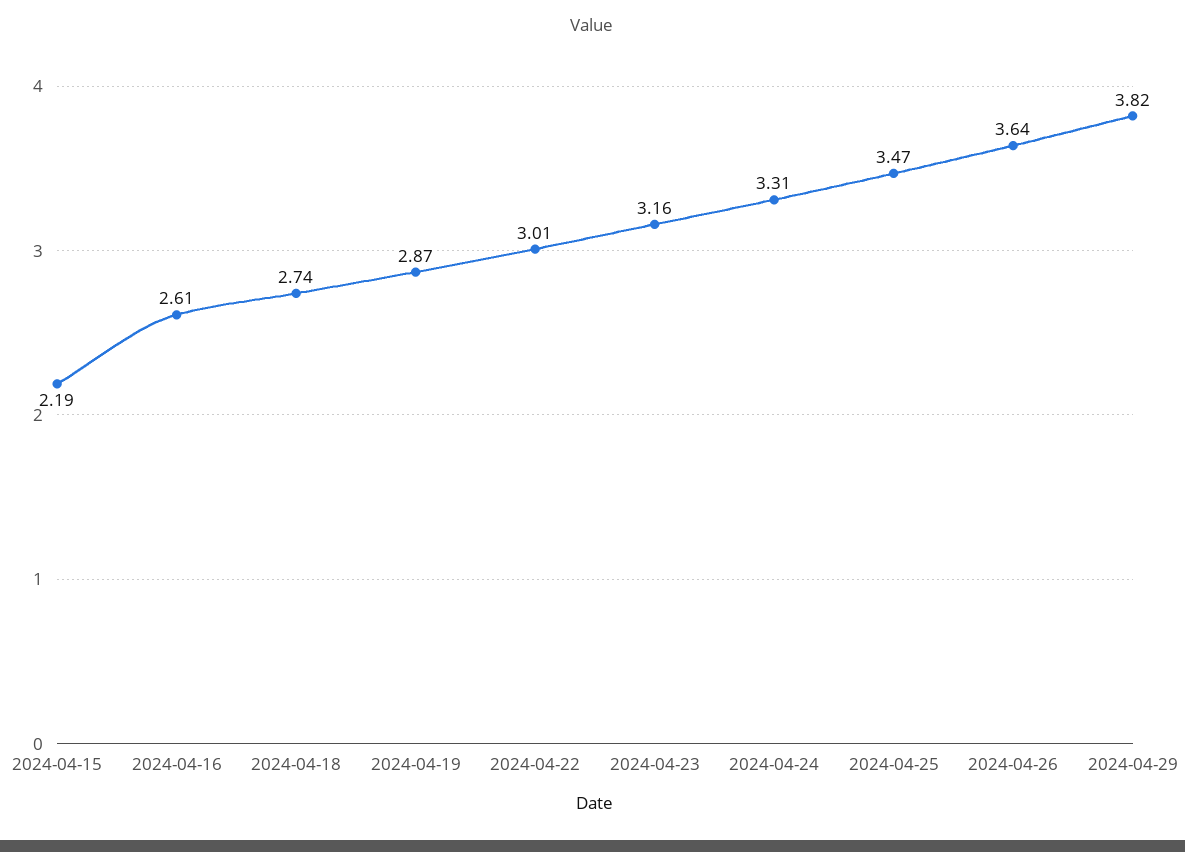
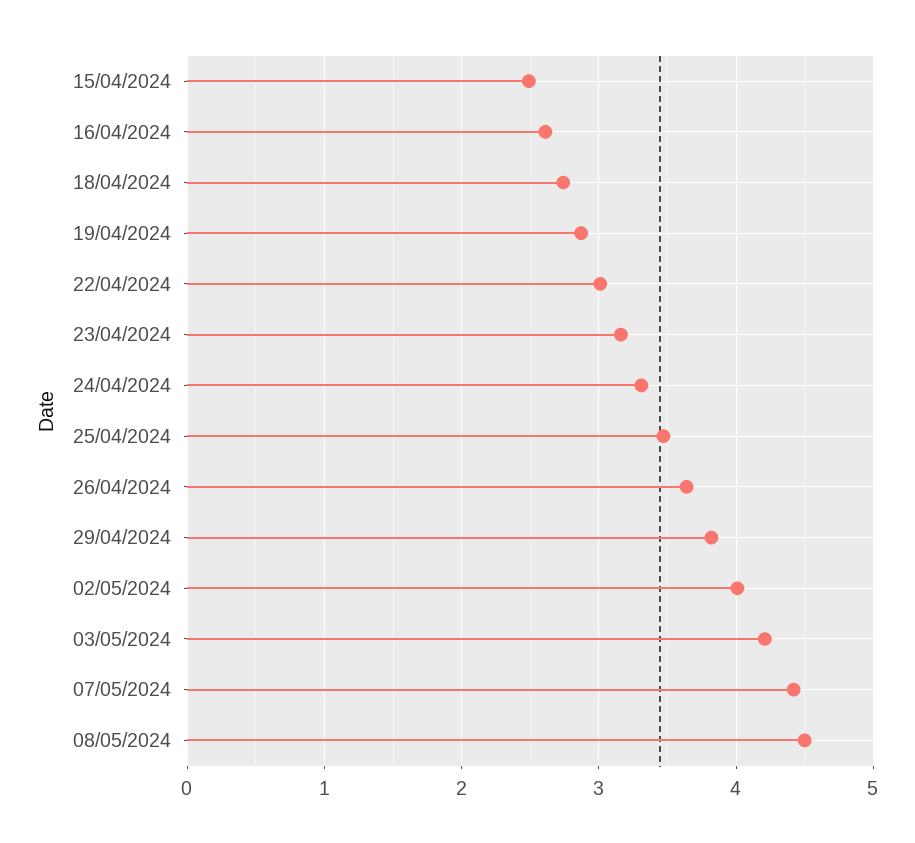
2024-04-15: 2.19 -> 2.5
02/05/2024: none -> 4
03/05/2024: none -> 4.2
07/05/2024: none -> 4.4
08/05/2024: none -> 4.5

